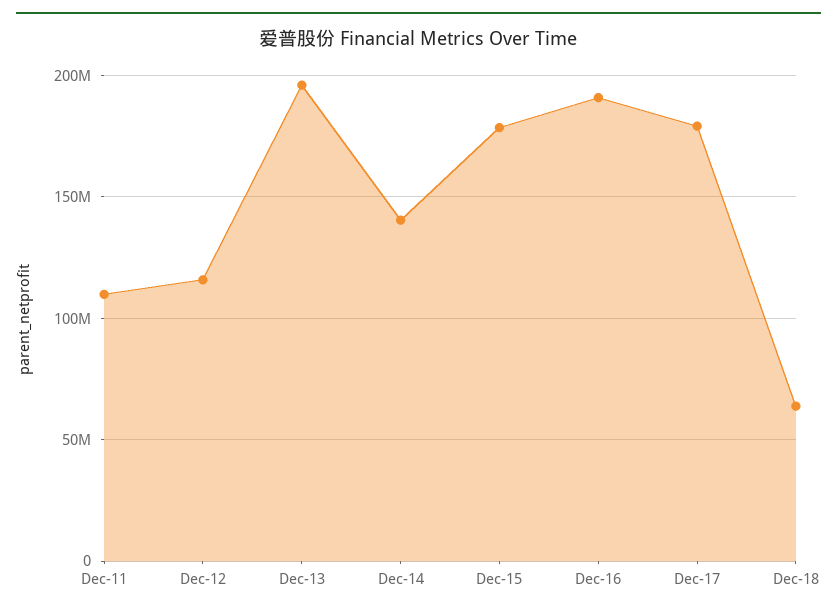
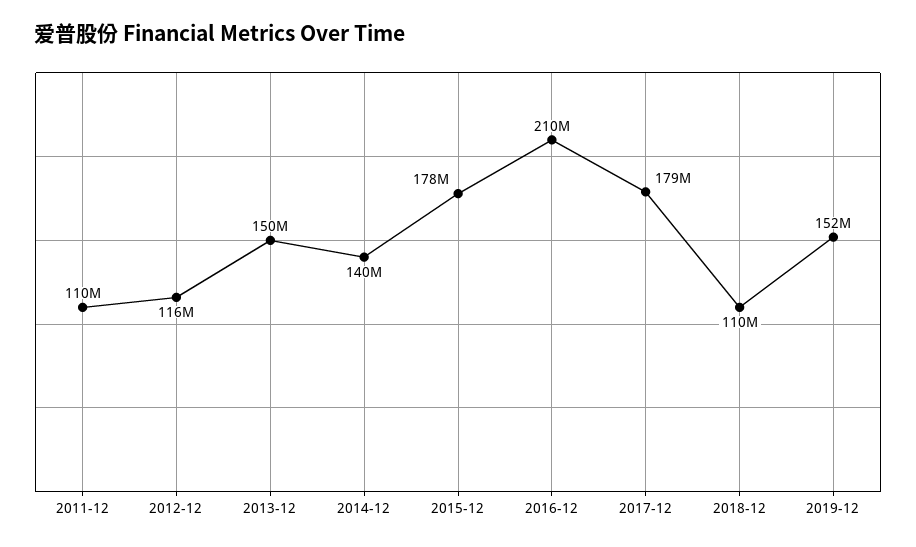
Dec-13: 195000000 -> 150000000
Dec-16: 190000000 -> 210000000
Dec-18: 65000000 -> 110000000
2019-12: none -> 152000000

